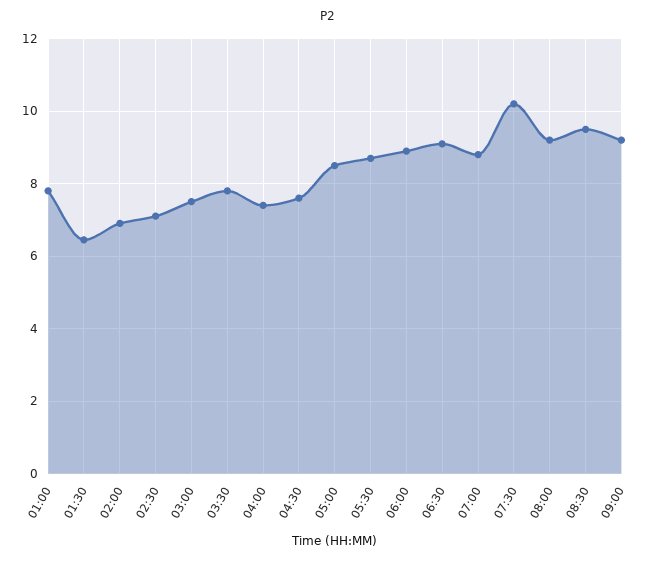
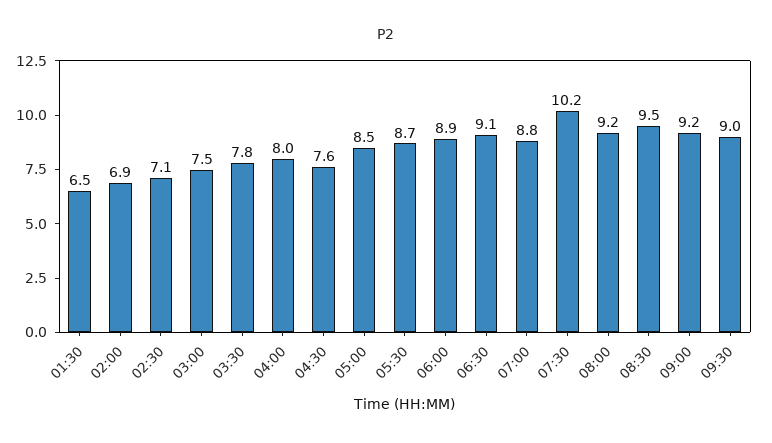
01:00: 7.8 -> none
04:00: 7.4 -> 8
09:30: none -> 9

